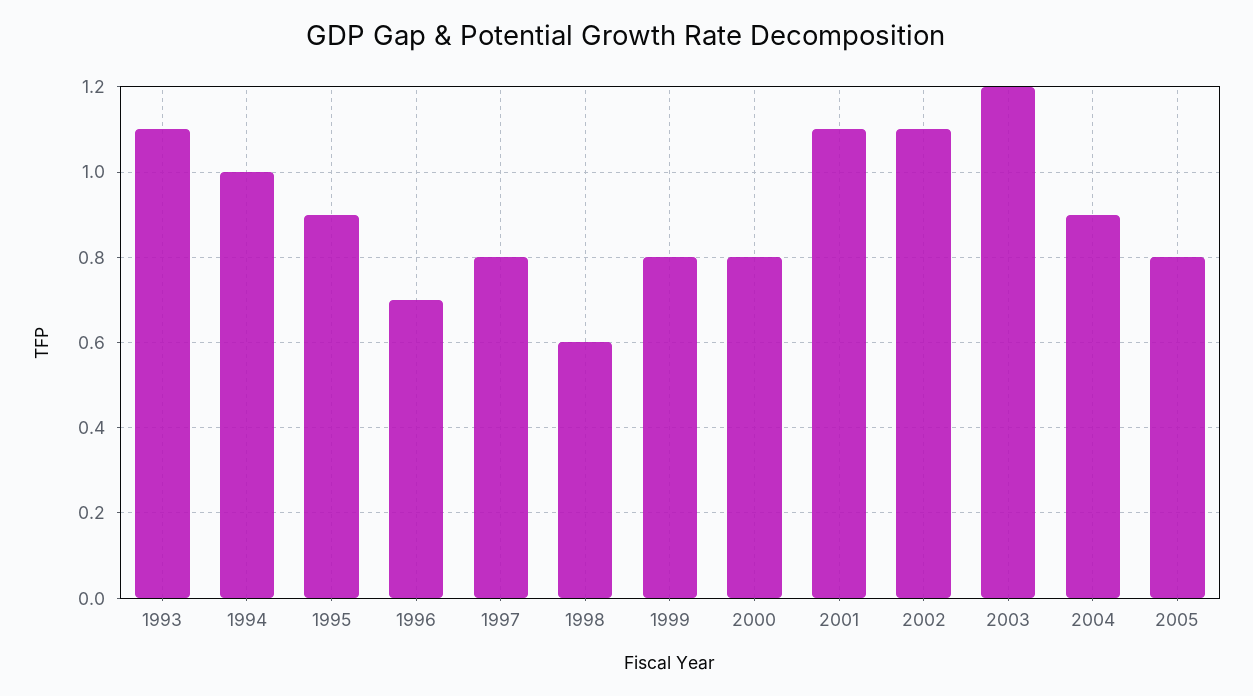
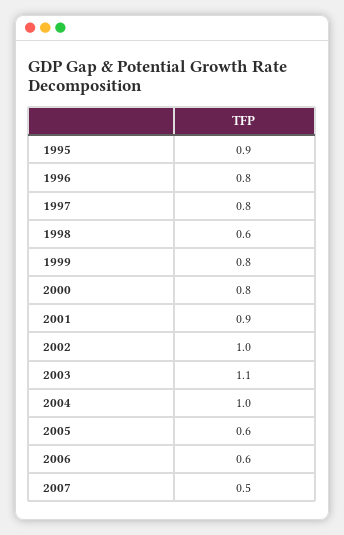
1993: 1.1 -> none
1994: 1 -> none
1996: 0.7 -> 0.8
2001: 1.1 -> 0.9
2002: 1.1 -> 1
2003: 1.2 -> 1.1
2004: 0.9 -> 1
2005: 0.8 -> 0.6
2006: none -> 0.6
2007: none -> 0.5

